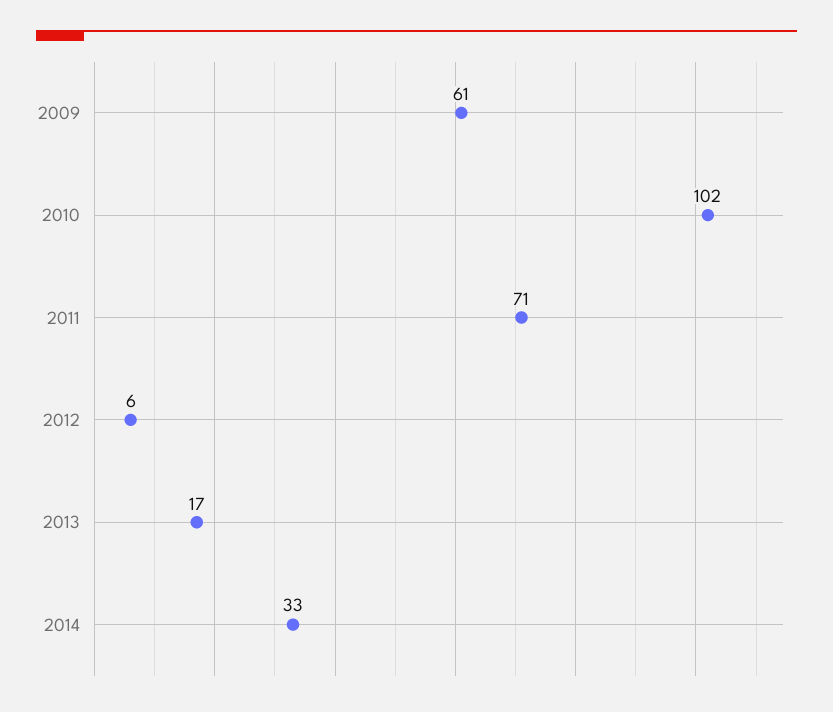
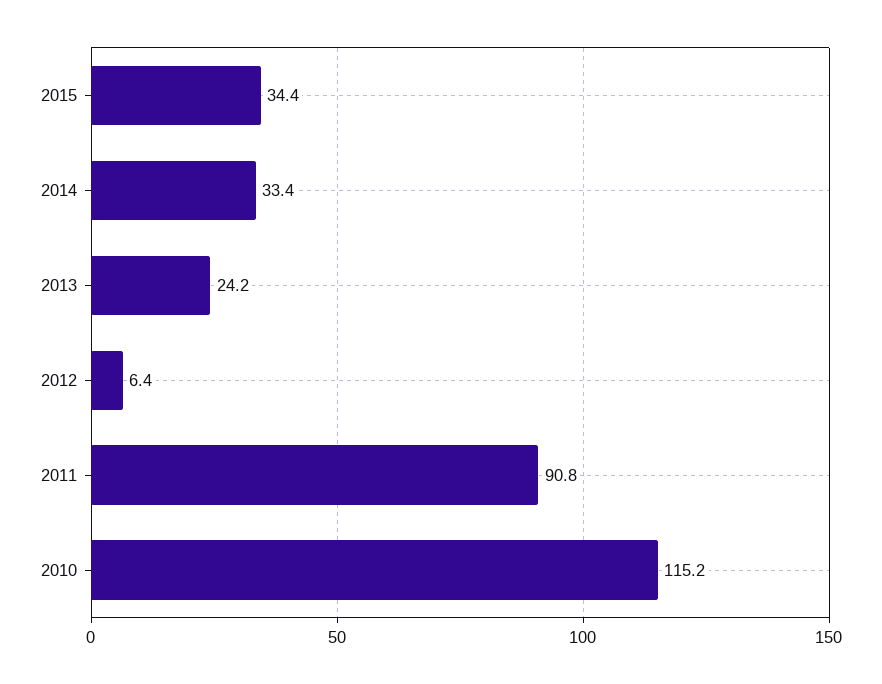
2009: 61 -> none
2010: 102 -> 115.2
2011: 71 -> 90.8
2013: 17 -> 24.2
2015: none -> 34.4

